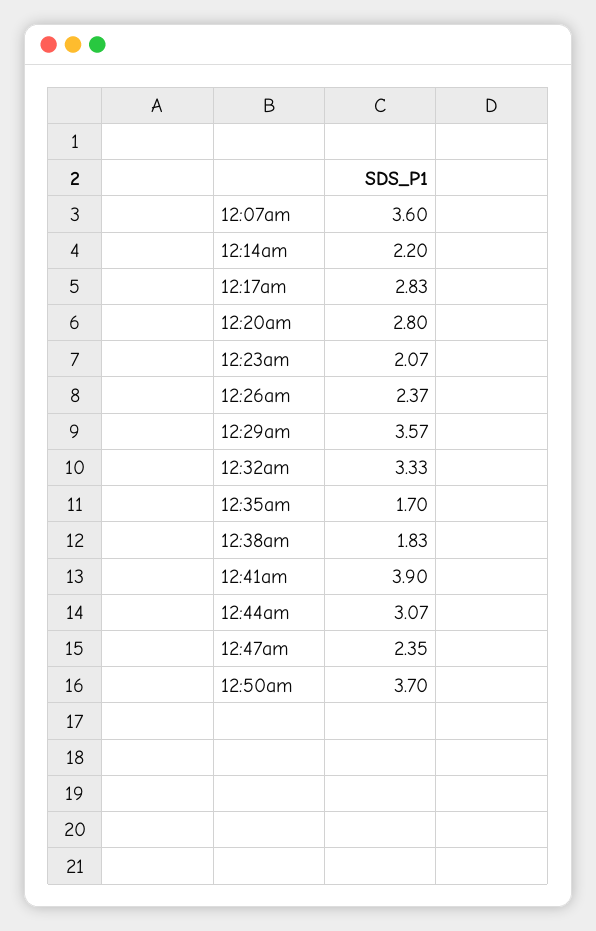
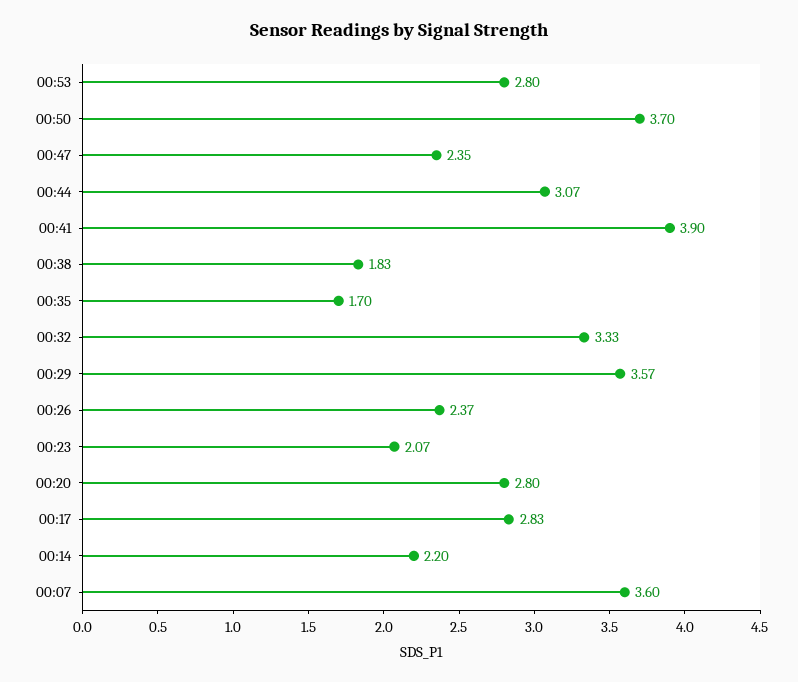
00:53: none -> 2.8

